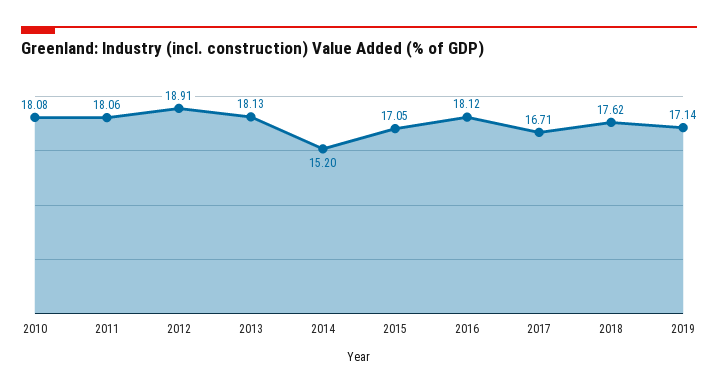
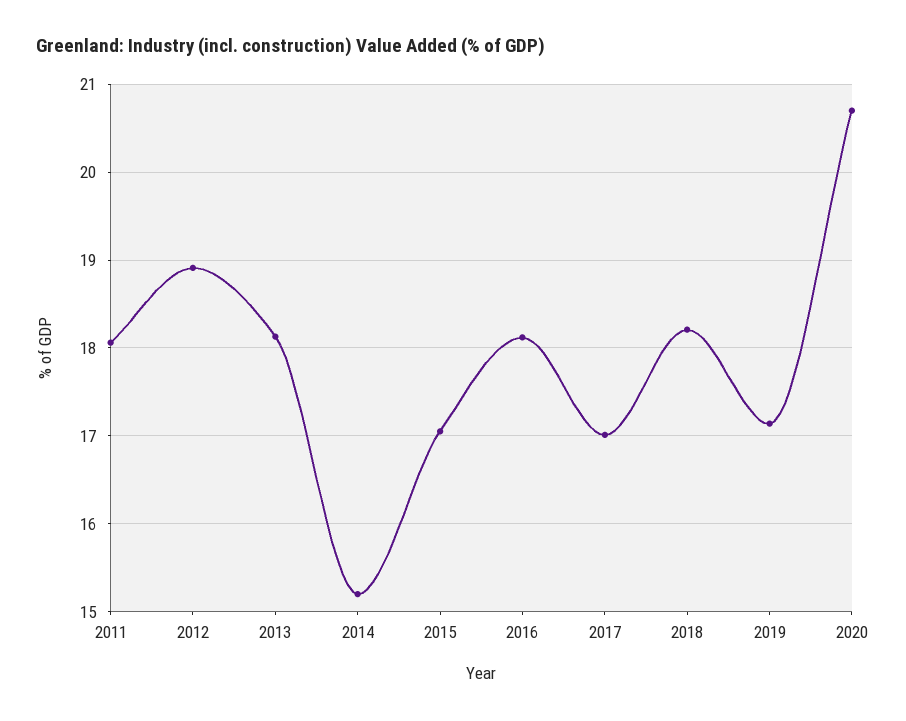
2010: 18.08 -> none
2017: 16.71 -> 17
2018: 17.62 -> 18.2
2020: none -> 20.7

